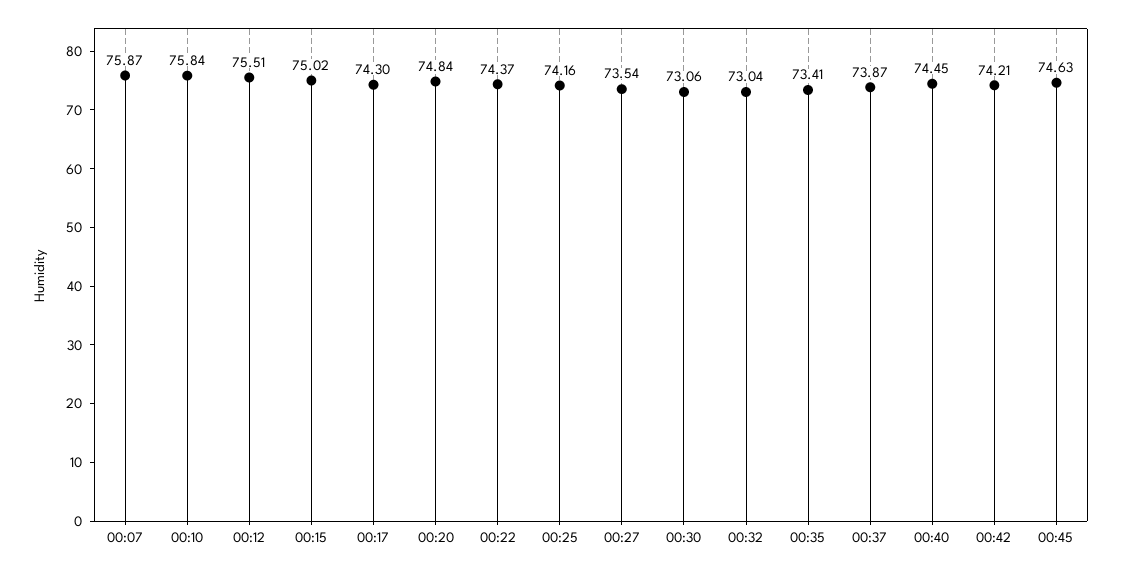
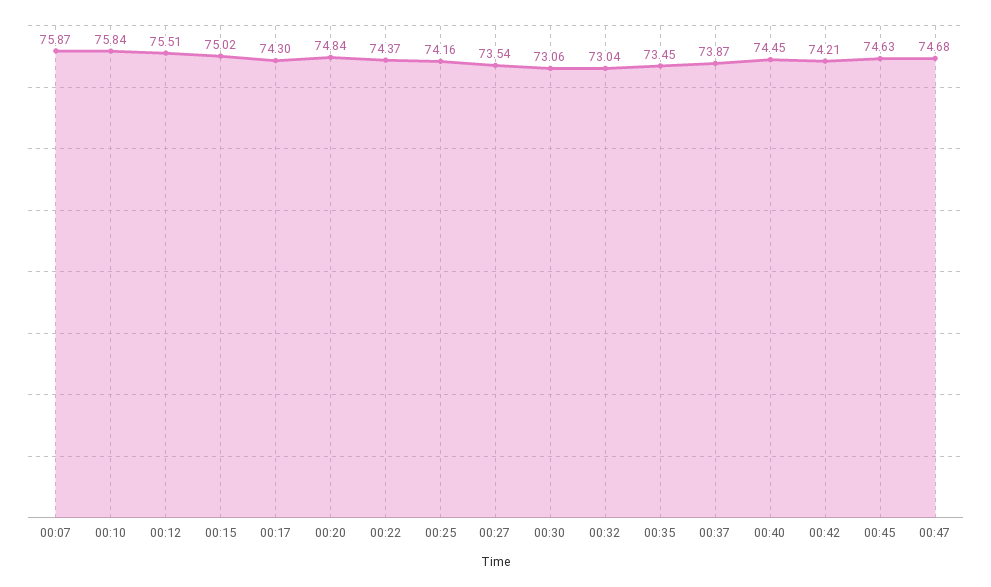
00:35: 73.41 -> 73.45
00:47: none -> 74.68

